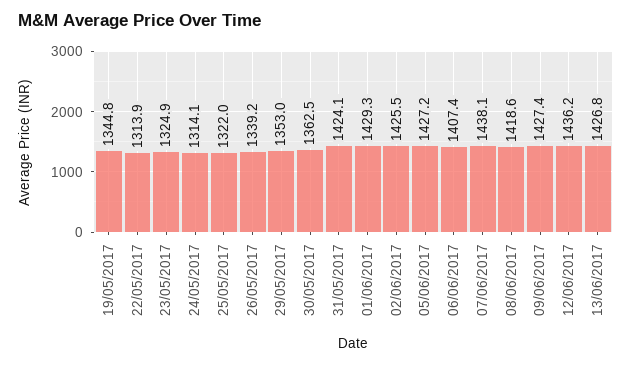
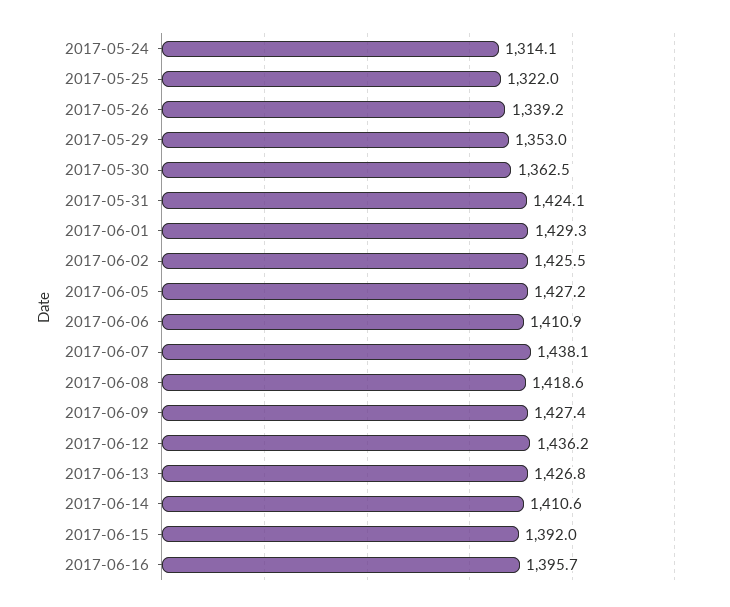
19/05/2017: 1344.8 -> none
22/05/2017: 1313.9 -> none
23/05/2017: 1324.9 -> none
06/06/2017: 1407.4 -> 1410.9
2017-06-14: none -> 1410.6
2017-06-15: none -> 1392
2017-06-16: none -> 1395.7

